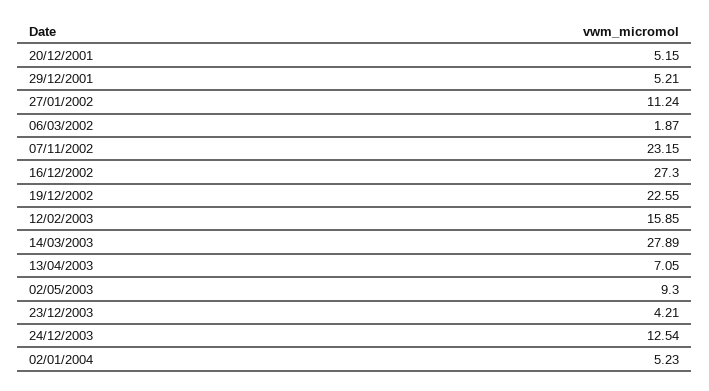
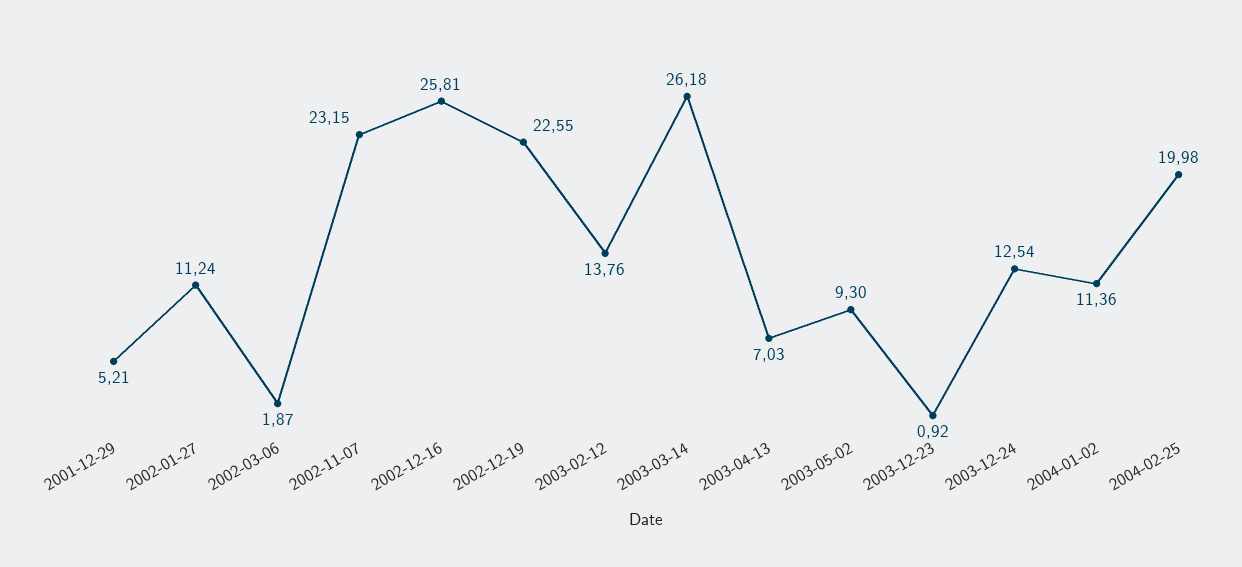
20/12/2001: 5.15 -> none
16/12/2002: 27.3 -> 25.81
12/02/2003: 15.85 -> 13.76
14/03/2003: 27.89 -> 26.18
13/04/2003: 7.05 -> 7.03
23/12/2003: 4.21 -> 0.92
02/01/2004: 5.23 -> 11.36
2004-02-25: none -> 19.98

